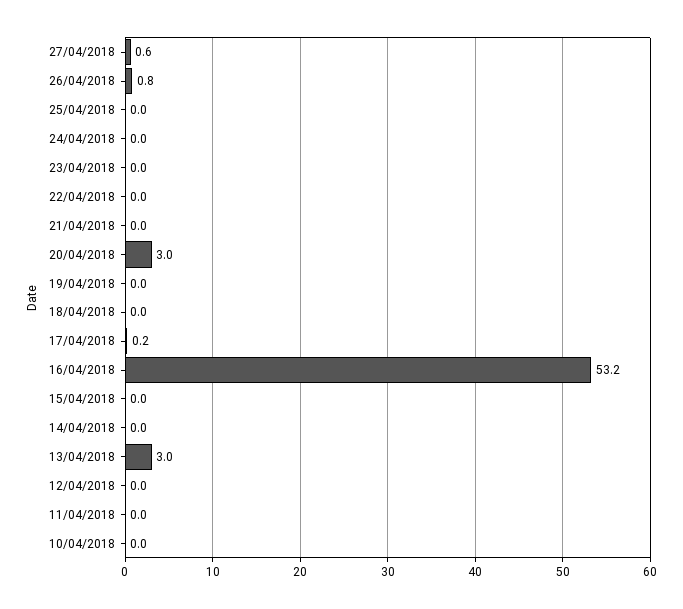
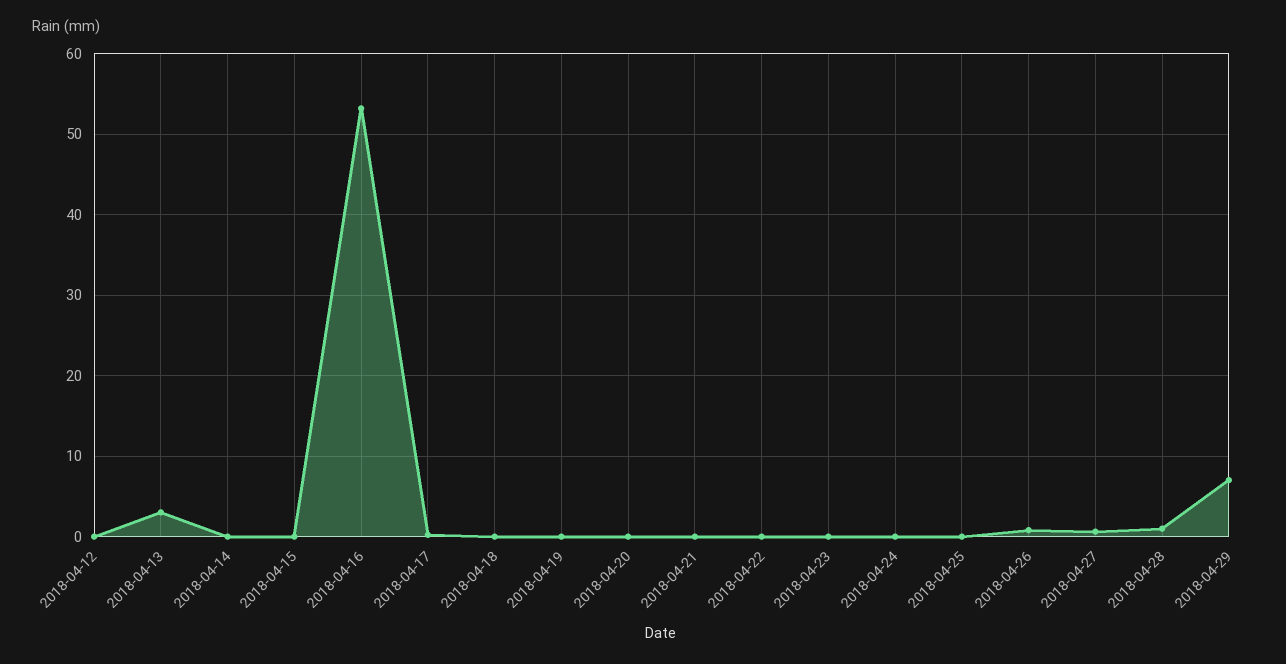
20/04/2018: 3 -> 0
11/04/2018: 0 -> none
10/04/2018: 0 -> none
2018-04-28: none -> 1
2018-04-29: none -> 7

